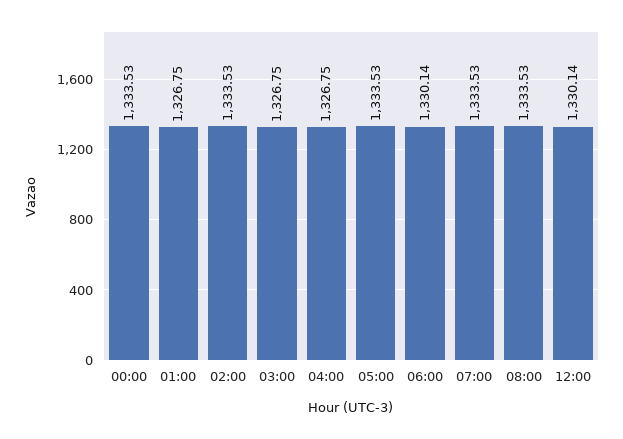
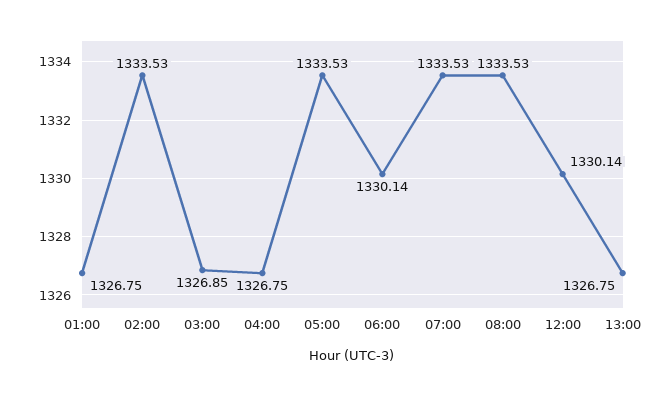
00:00: 1333.53 -> none
03:00: 1326.75 -> 1326.85
13:00: none -> 1326.75

